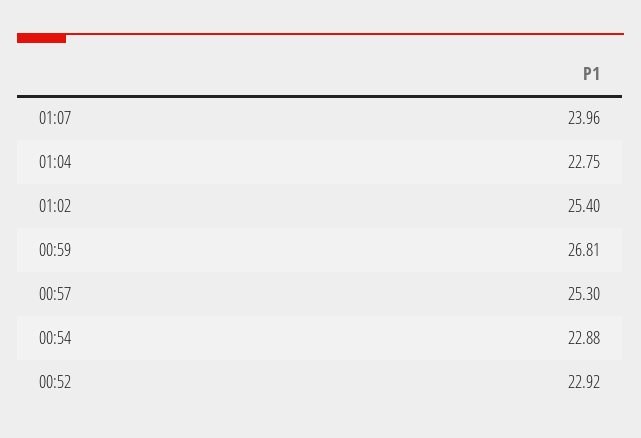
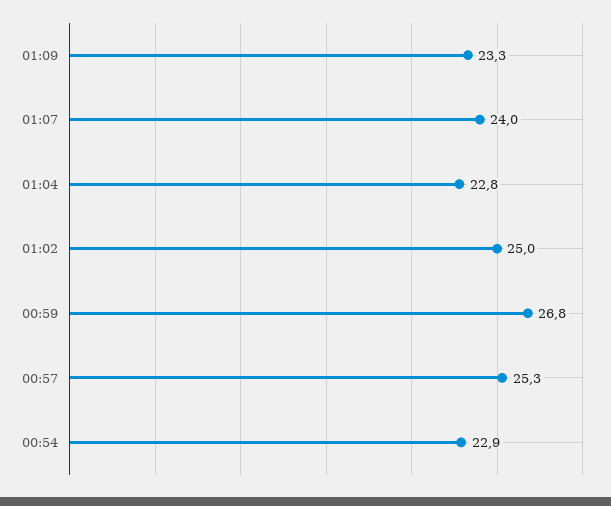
01:02: 25.4 -> 25
00:52: 22.92 -> none
01:09: none -> 23.3

